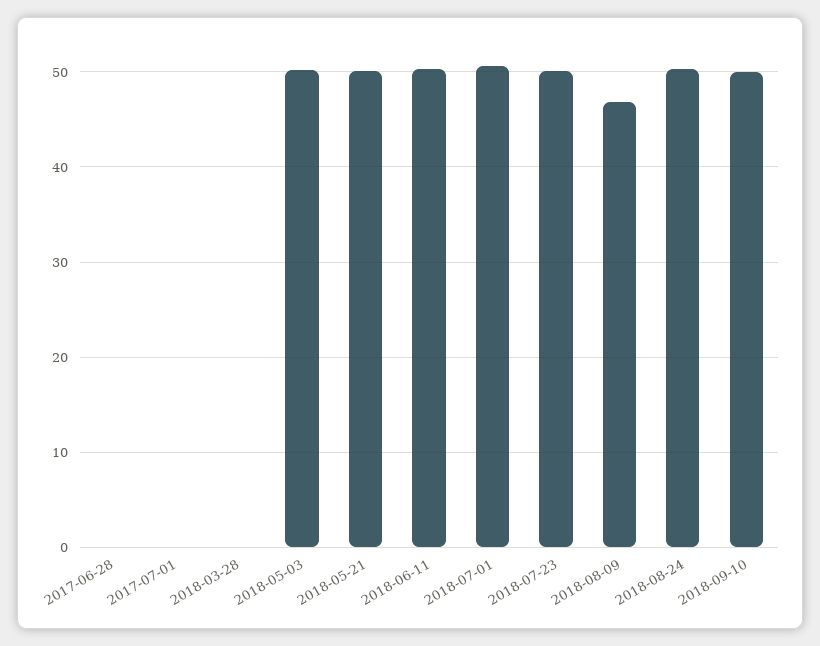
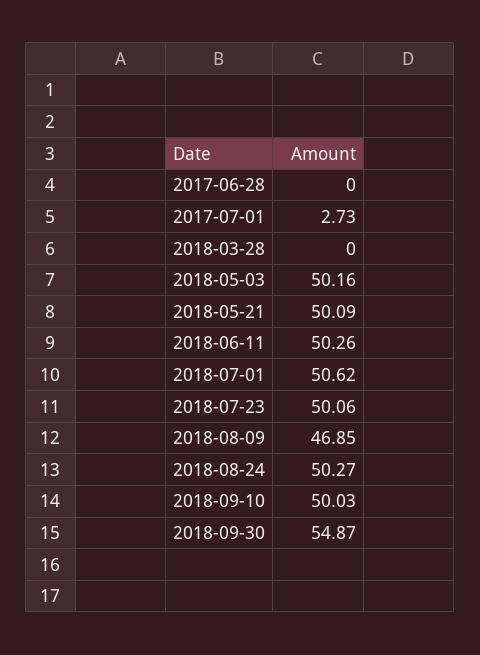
2017-07-01: 0 -> 2.73
2018-09-30: none -> 54.87

